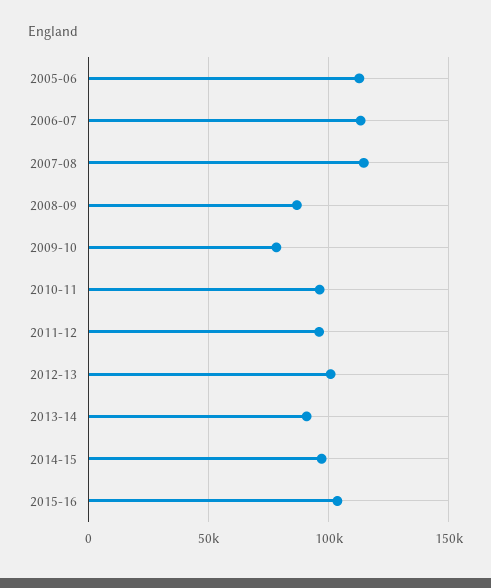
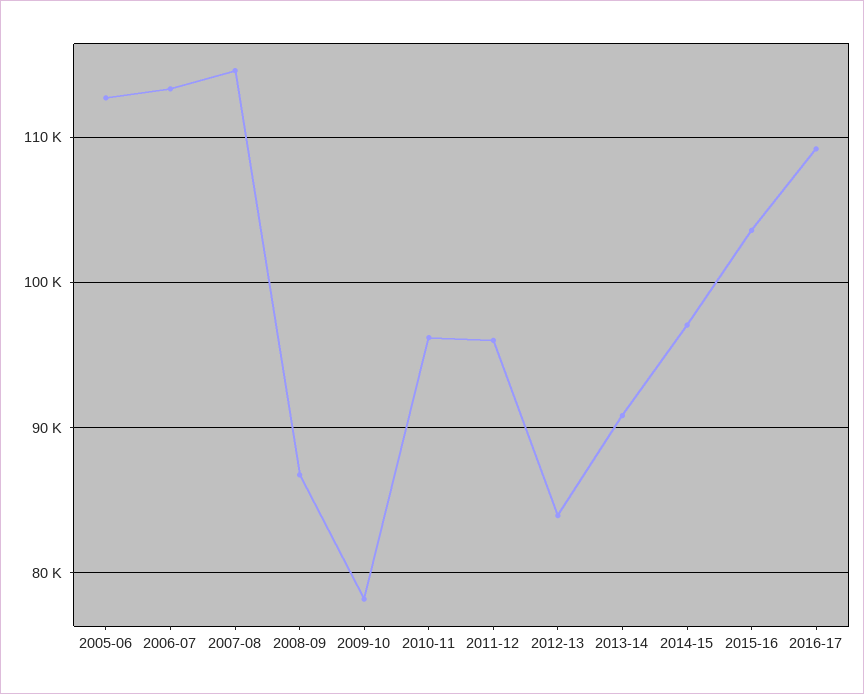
2012-13: 100000 -> 84000
2016-17: none -> 109000

